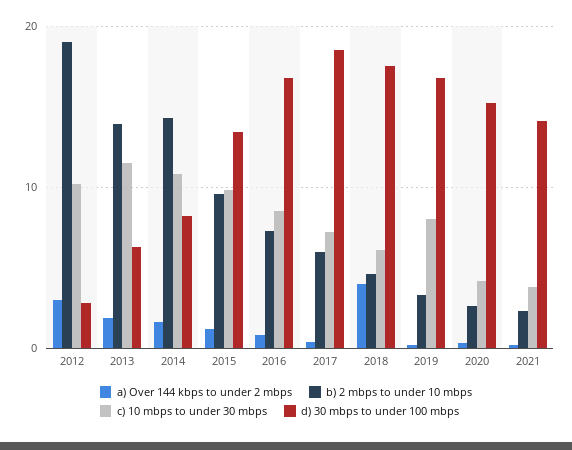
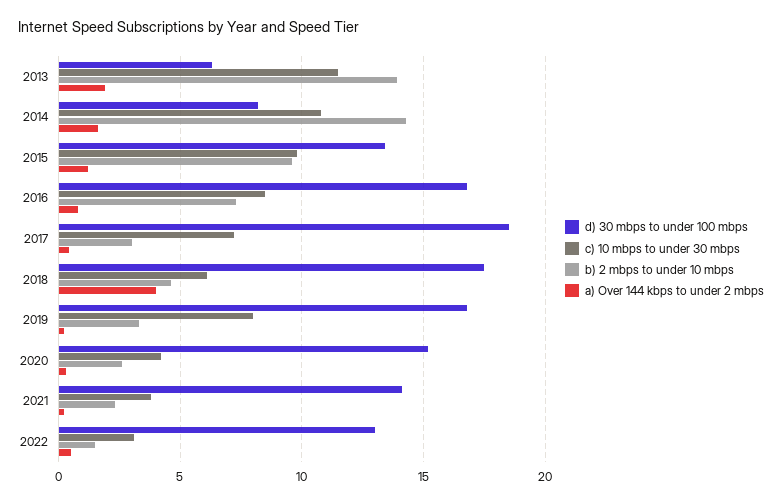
a) Over 144 kbps to under 2 mbps, 2012: 3 -> none
b) 2 mbps to under 10 mbps, 2012: 19 -> none
c) 10 mbps to under 30 mbps, 2012: 10 -> none
d) 30 mbps to under 100 mbps, 2012: 3 -> none
b) 2 mbps to under 10 mbps, 2017: 6 -> 3
d) 30 mbps to under 100 mbps, 2022: none -> 13
c) 10 mbps to under 30 mbps, 2022: none -> 3
b) 2 mbps to under 10 mbps, 2022: none -> 1.5
a) Over 144 kbps to under 2 mbps, 2022: none -> 0.5

